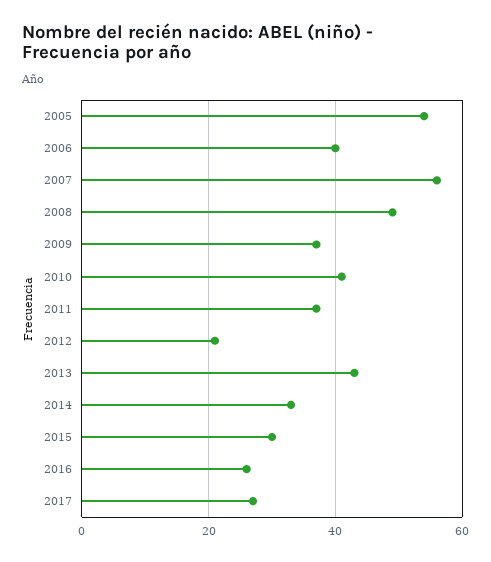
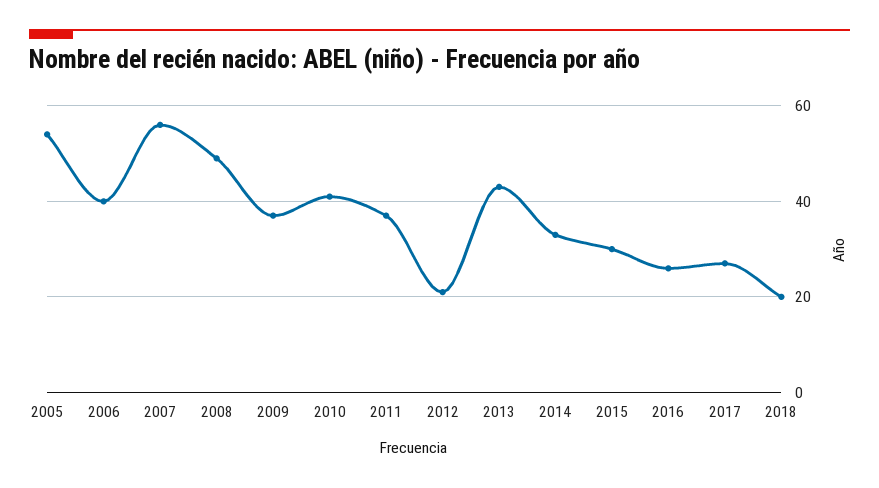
2018: none -> 20

